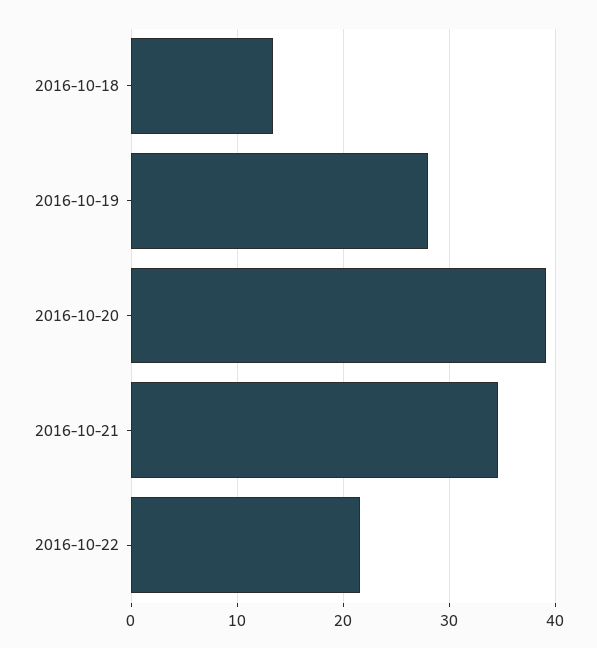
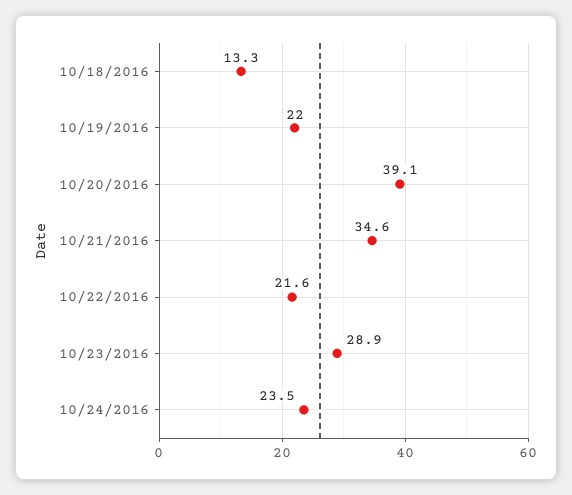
2016-10-19: 28 -> 22
10/23/2016: none -> 28.9
10/24/2016: none -> 23.5

